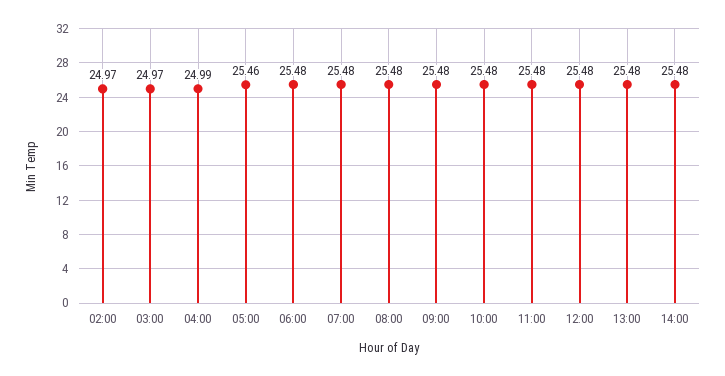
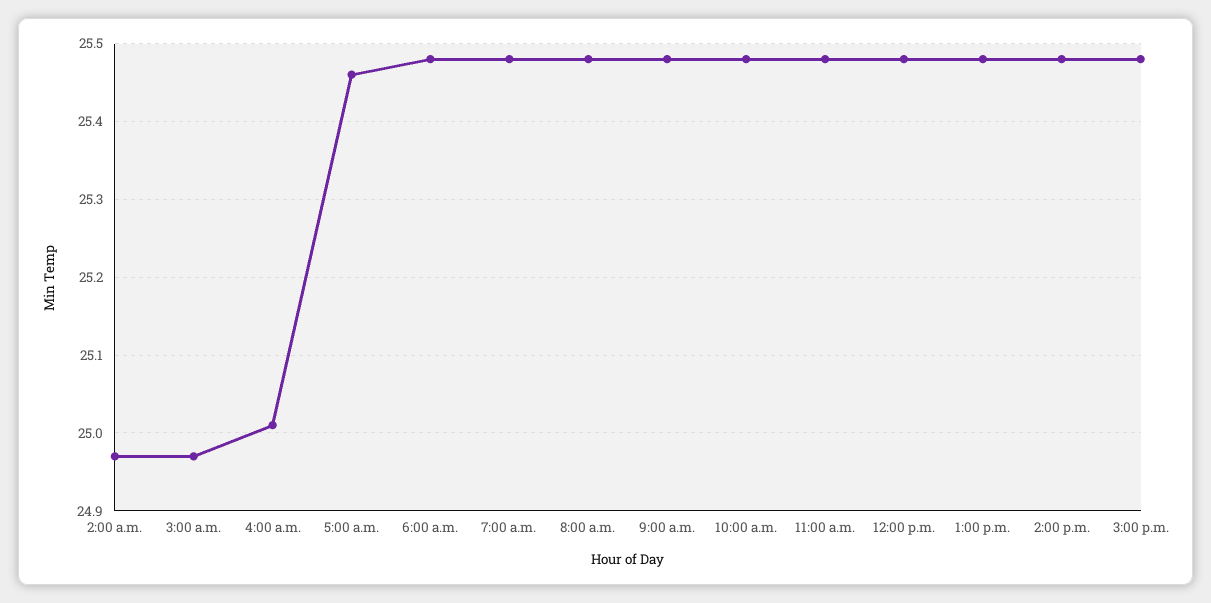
04:00: 24.99 -> 25.01
3:00 p.m.: none -> 25.48

